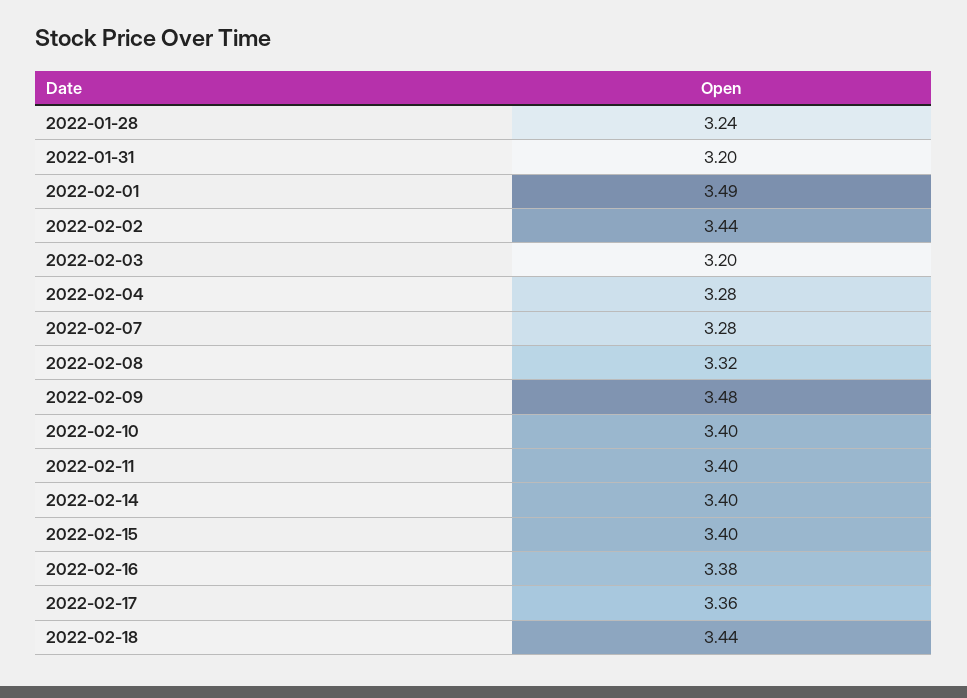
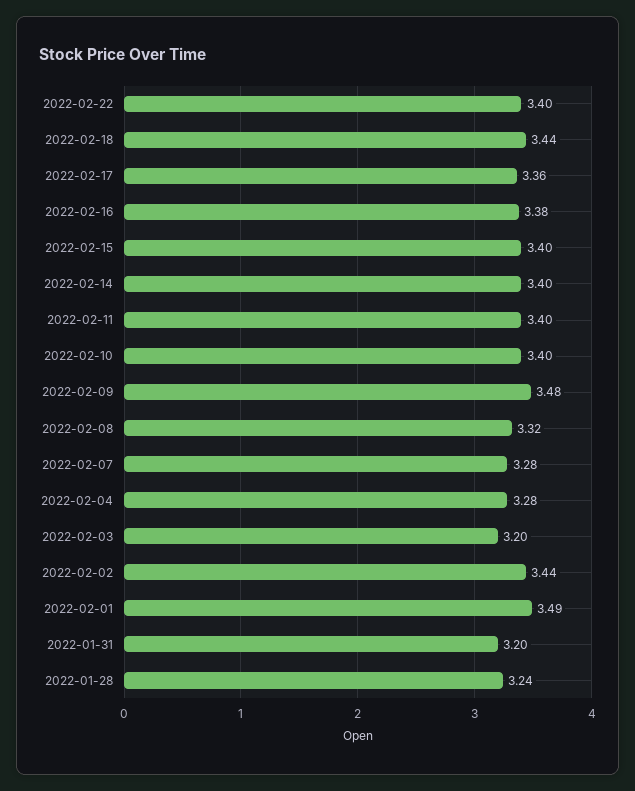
2022-02-22: none -> 3.4

